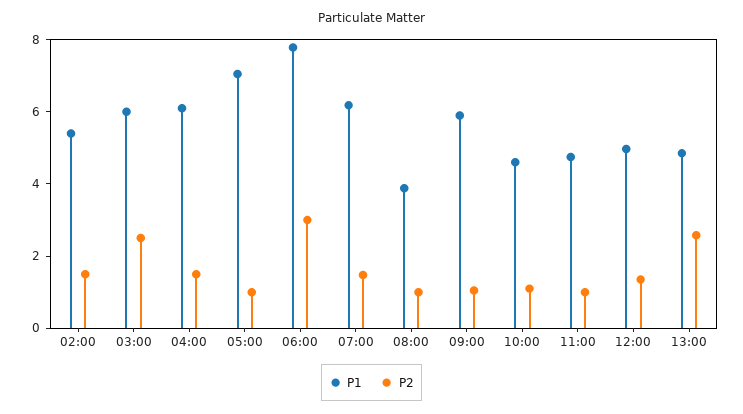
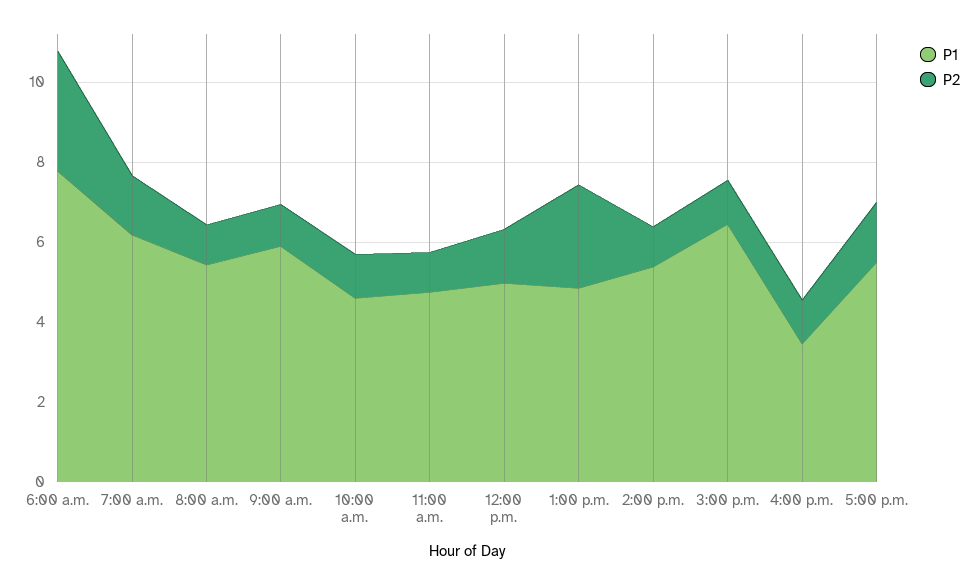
P1, 02:00: 5.5 -> none
P2, 02:00: 1.5 -> none
P1, 03:00: 6 -> none
P2, 03:00: 2.5 -> none
P1, 04:00: 6 -> none
P2, 04:00: 1.5 -> none
P1, 05:00: 7 -> none
P2, 05:00: 1 -> none
P1, 08:00: 4 -> 5.5
P1, 2:00 p.m.: none -> 5.5
P2, 2:00 p.m.: none -> 1
P1, 3:00 p.m.: none -> 6.5
P2, 3:00 p.m.: none -> 1
P1, 4:00 p.m.: none -> 3.5
P2, 4:00 p.m.: none -> 1
P1, 5:00 p.m.: none -> 5.5
P2, 5:00 p.m.: none -> 1.5

